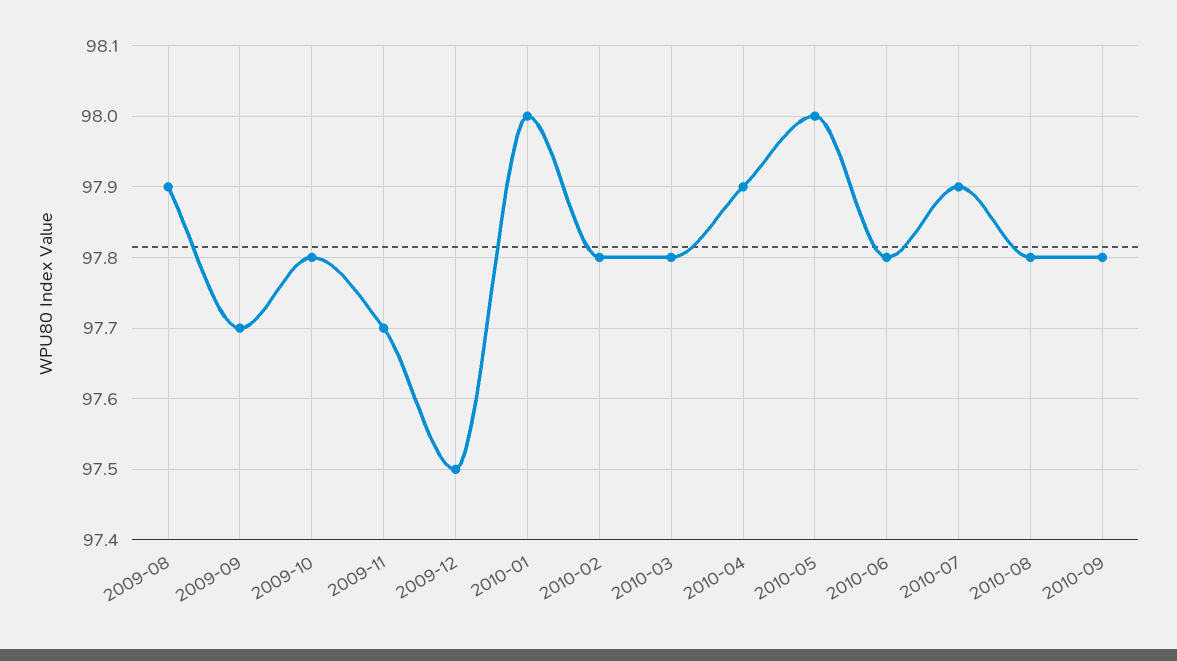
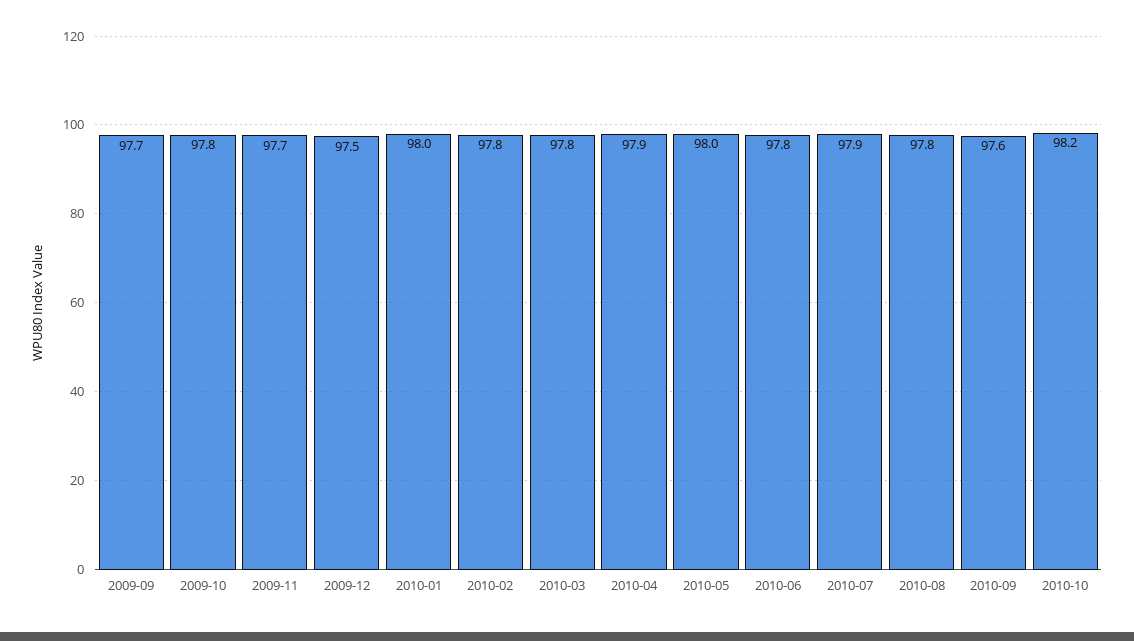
2009-08: 97.9 -> none
2010-09: 97.8 -> 97.6
2010-10: none -> 98.2

